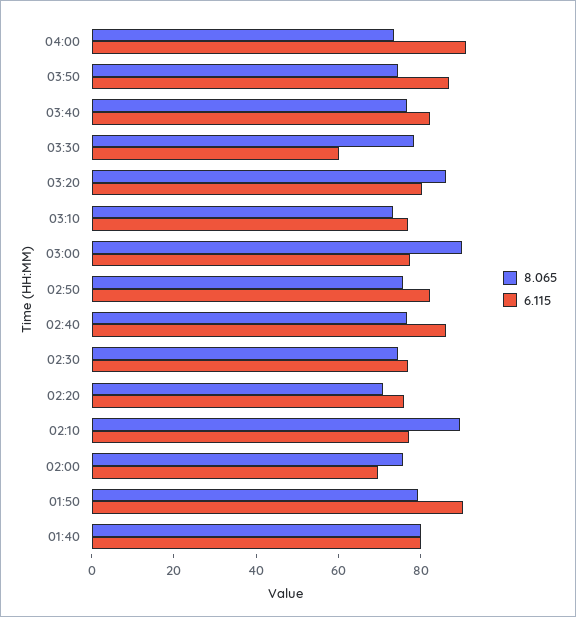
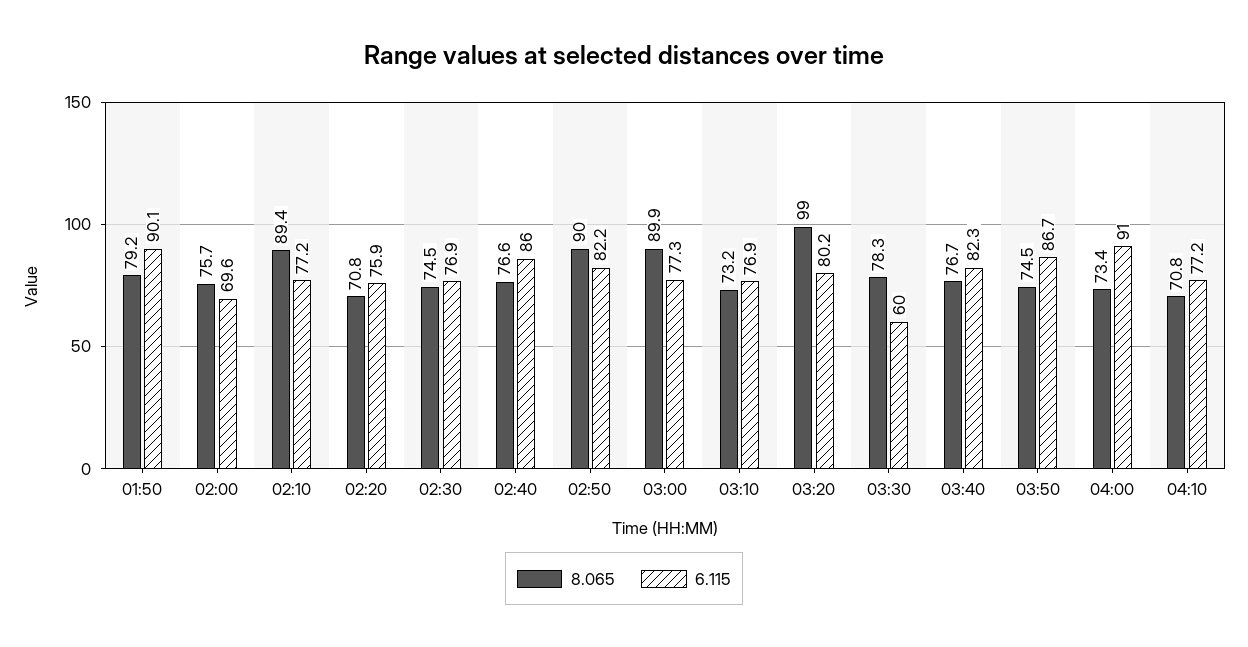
8.065, 03:20: 85 -> 99
8.065, 02:50: 75 -> 90
8.065, 01:40: 80 -> none
6.115, 01:40: 80 -> none
8.065, 04:10: none -> 70.8
6.115, 04:10: none -> 77.2

